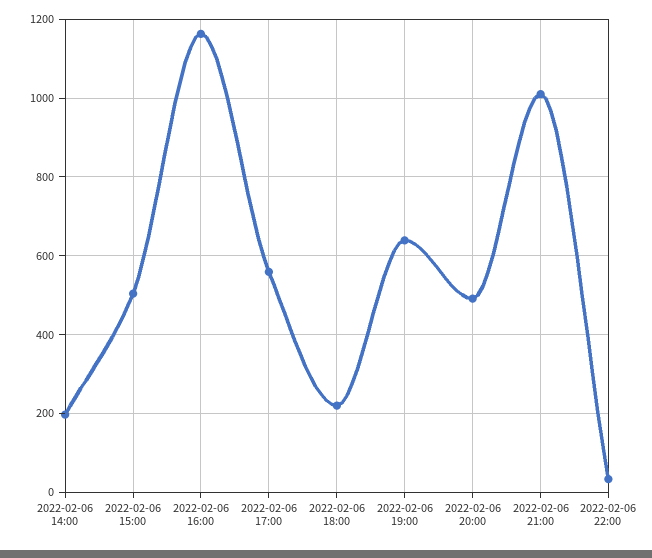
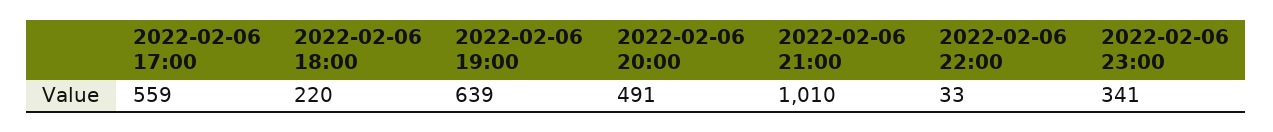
2022-02-06 14:00: 200 -> none
2022-02-06 15:00: 500 -> none
2022-02-06 16:00: 1160 -> none
2022-02-06 23:00: none -> 341

